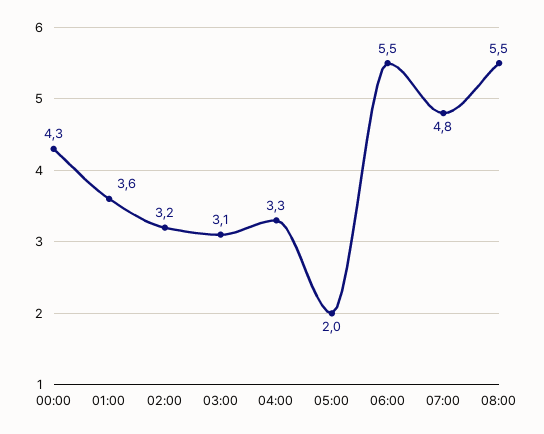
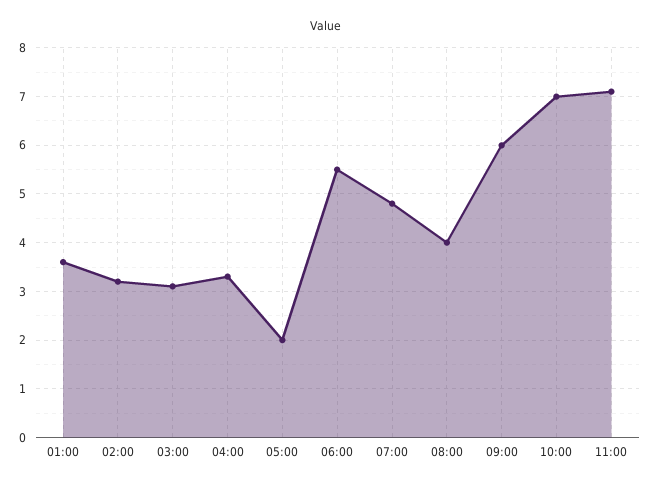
00:00: 4.3 -> none
08:00: 5.5 -> 4
09:00: none -> 6
10:00: none -> 7
11:00: none -> 7

